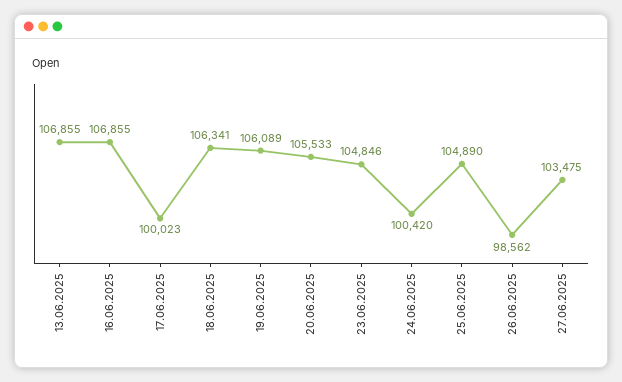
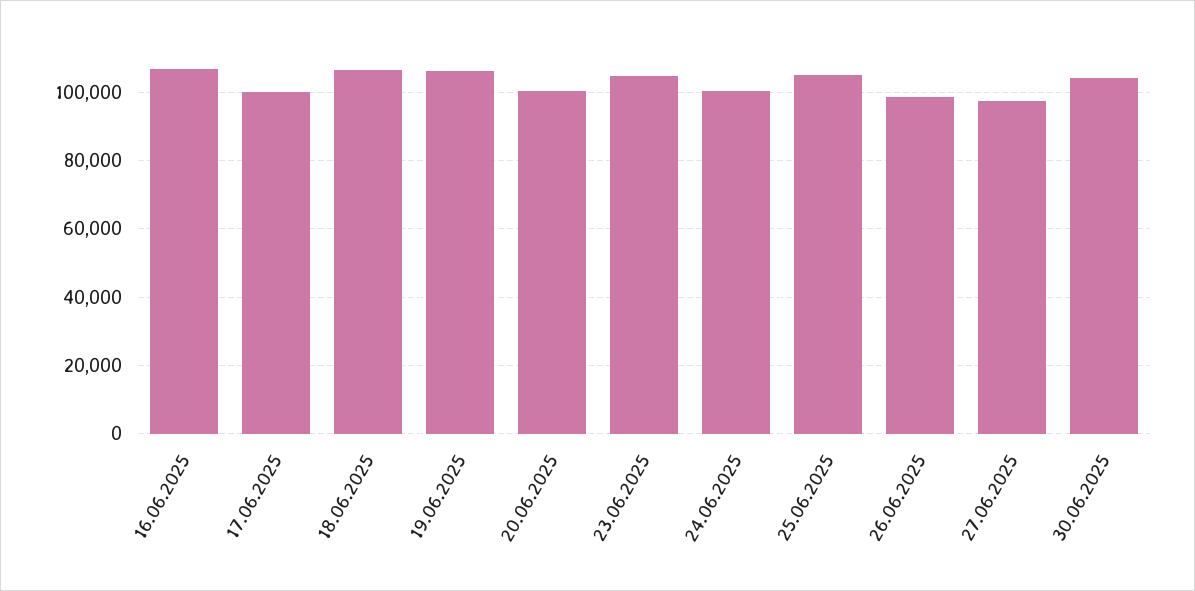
13.06.2025: 106855 -> none
20.06.2025: 105533 -> 100000
27.06.2025: 103475 -> 98000
30.06.2025: none -> 104000

